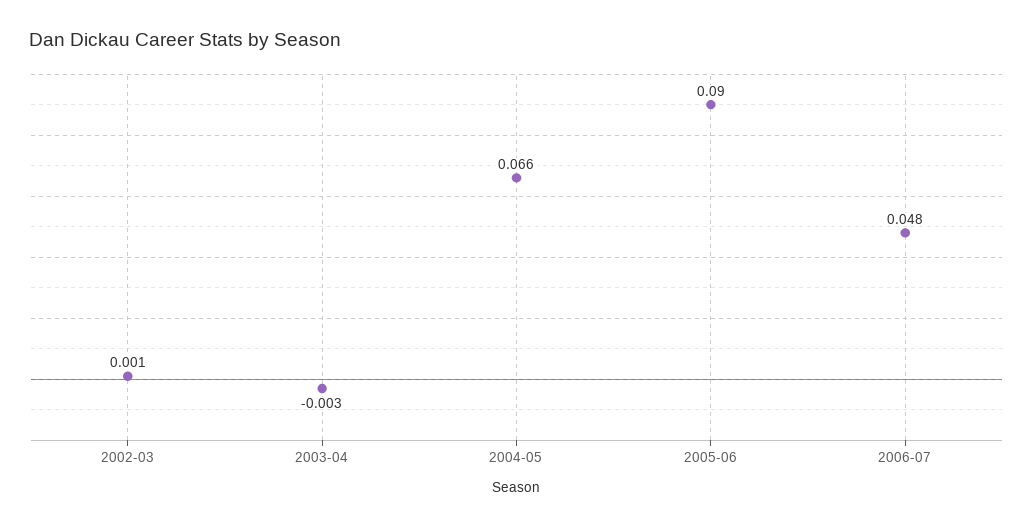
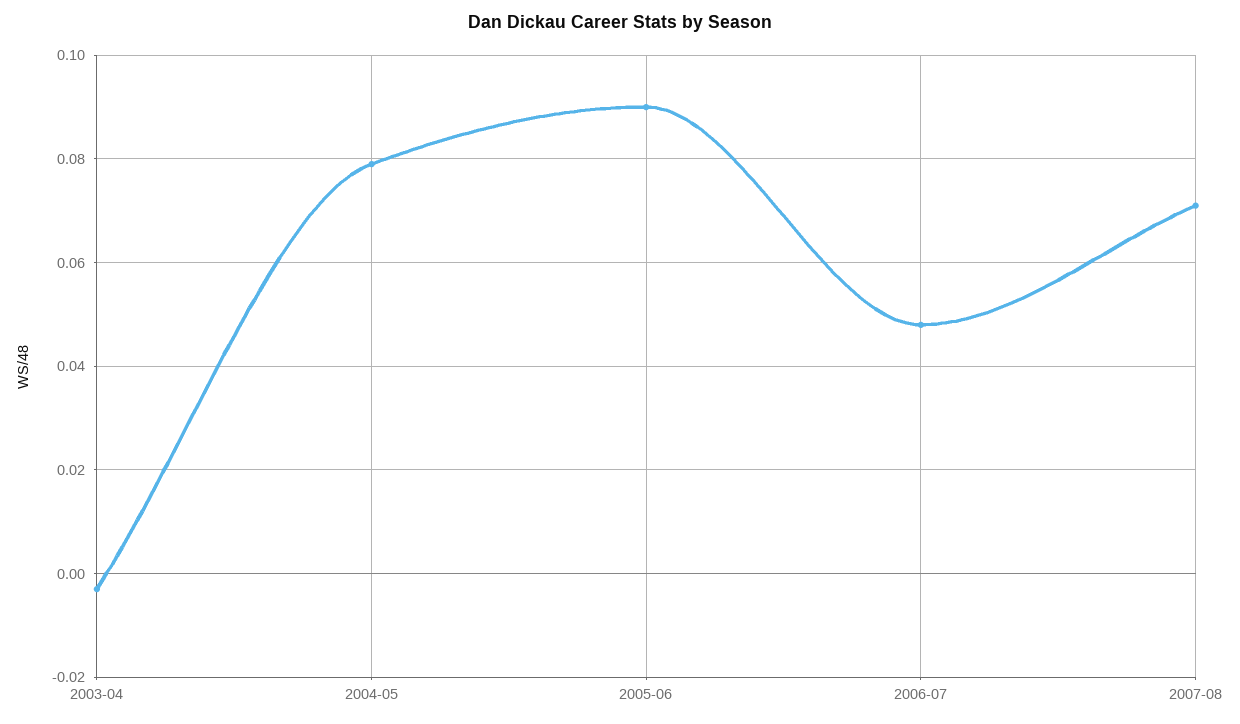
2002-03: 0.001 -> none
2004-05: 0.066 -> 0.08
2007-08: none -> 0.07

